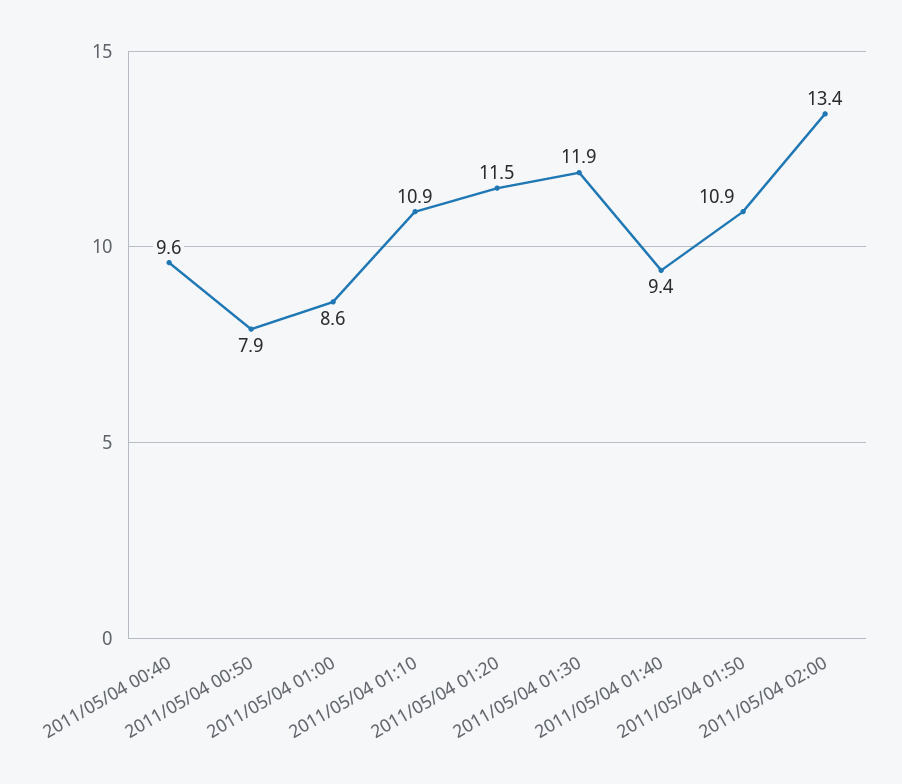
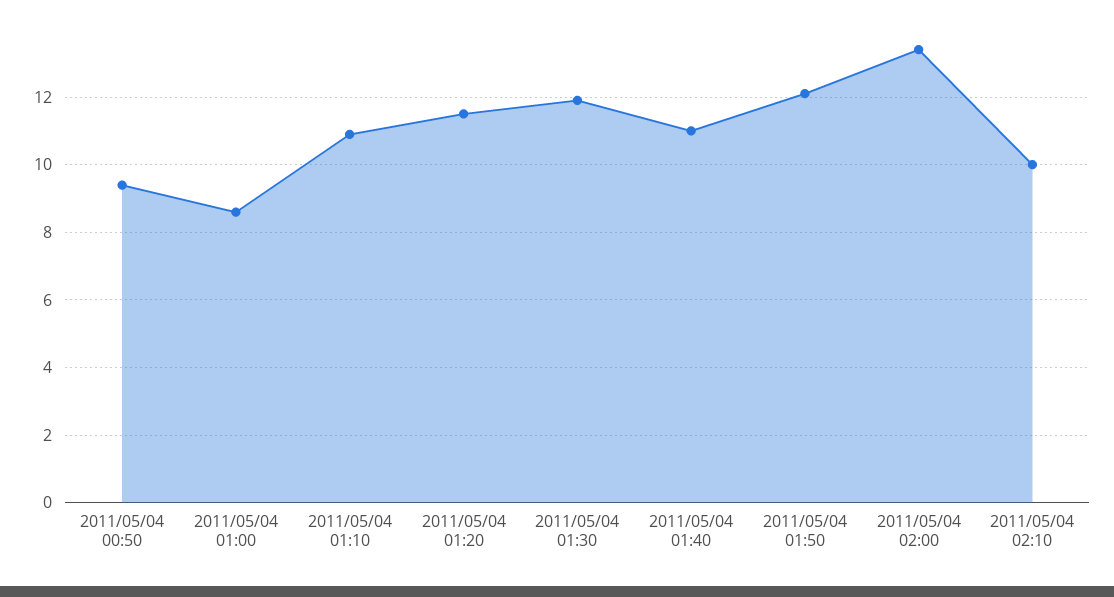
2011/05/04 00:40: 9.6 -> none
2011/05/04 00:50: 7.9 -> 9.5
2011/05/04 01:40: 9.4 -> 11
2011/05/04 01:50: 10.9 -> 12
2011/05/04 02:10: none -> 10

